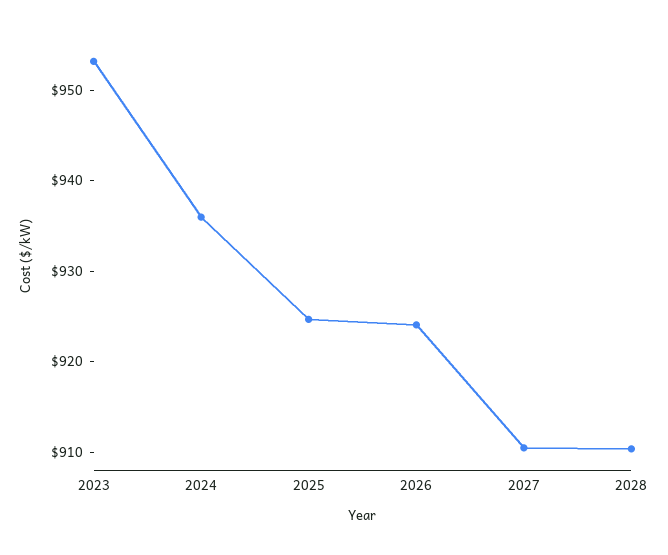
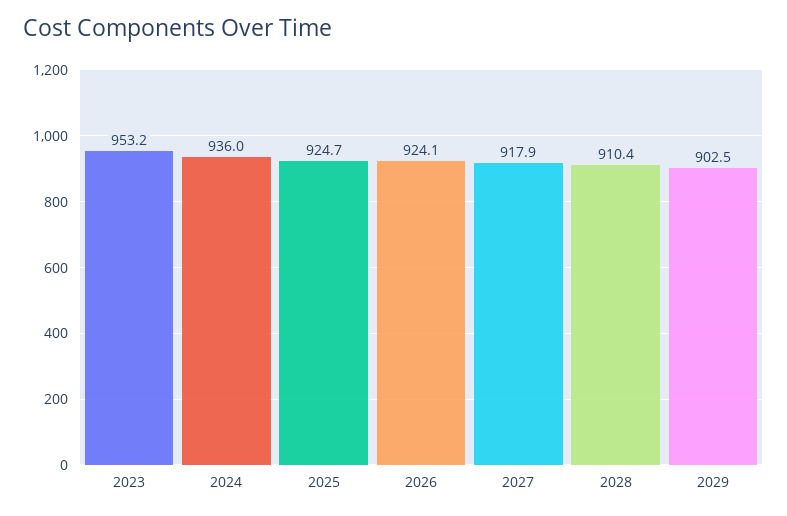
2027: 910 -> 917.9
2029: none -> 902.5

